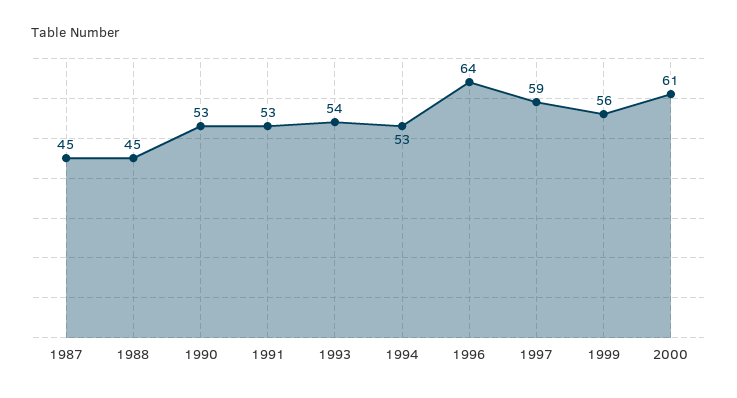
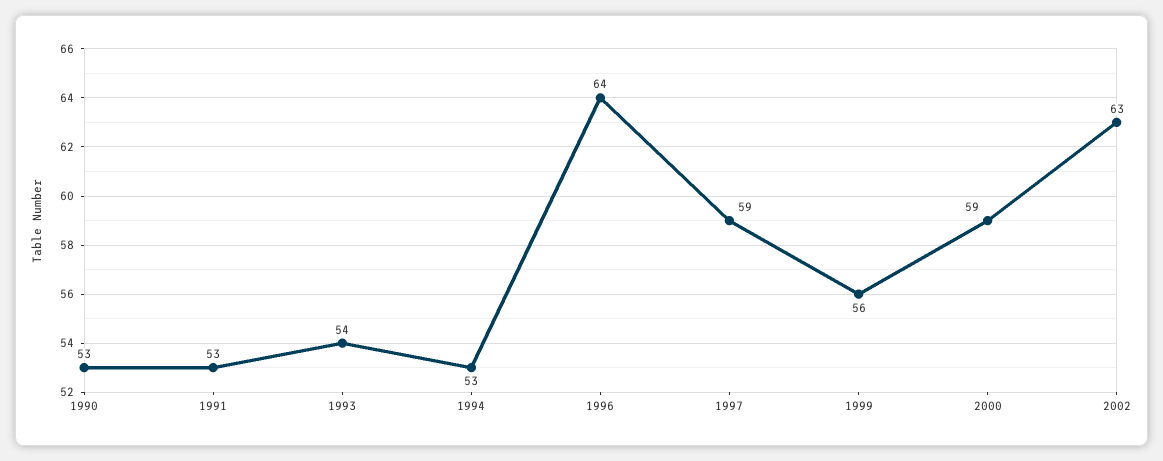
1987: 45 -> none
1988: 45 -> none
2000: 61 -> 59
2002: none -> 63

